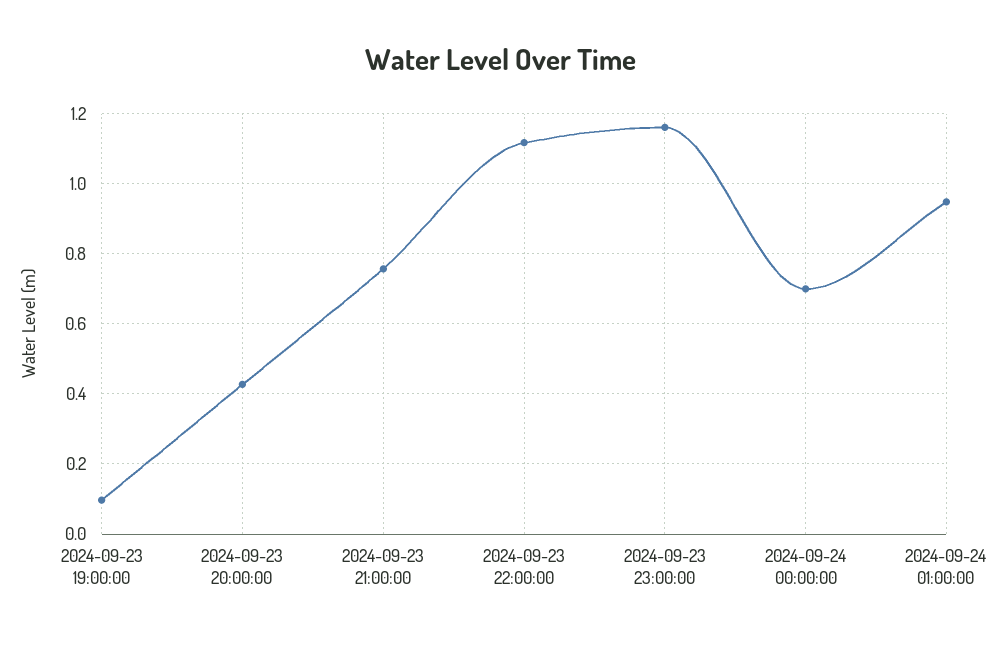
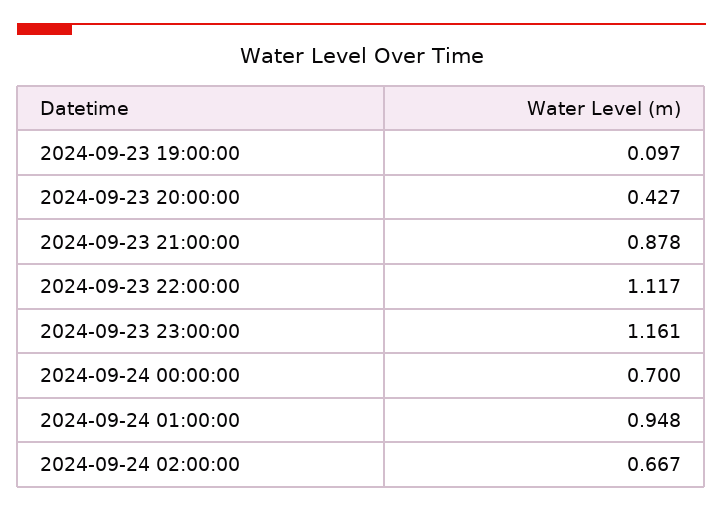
2024-09-23 21:00:00: 0.76 -> 0.878
2024-09-24 02:00:00: none -> 0.667

